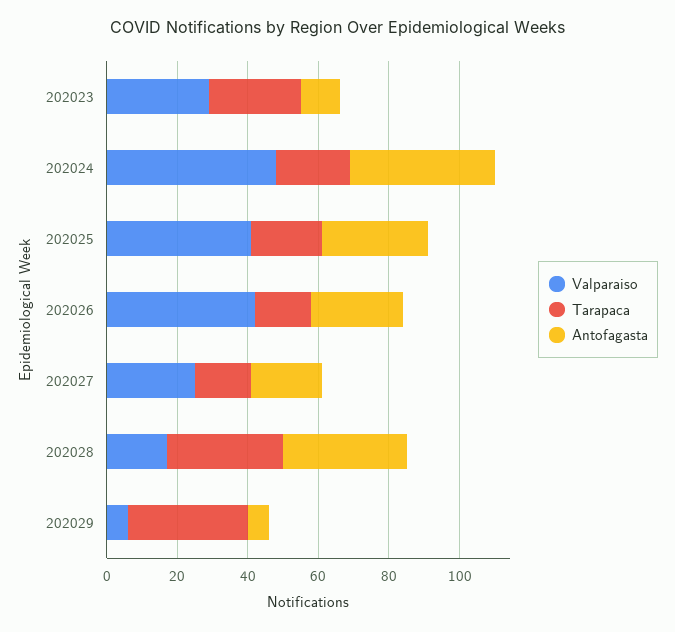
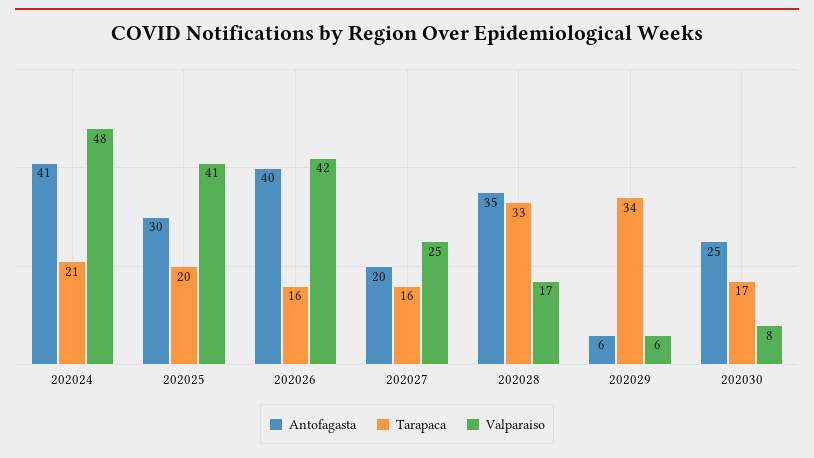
Valparaiso, 202023: 30 -> none
Tarapaca, 202023: 25 -> none
Antofagasta, 202023: 10 -> none
Antofagasta, 202026: 25 -> 40
Antofagasta, 202030: none -> 25
Tarapaca, 202030: none -> 17
Valparaiso, 202030: none -> 8

